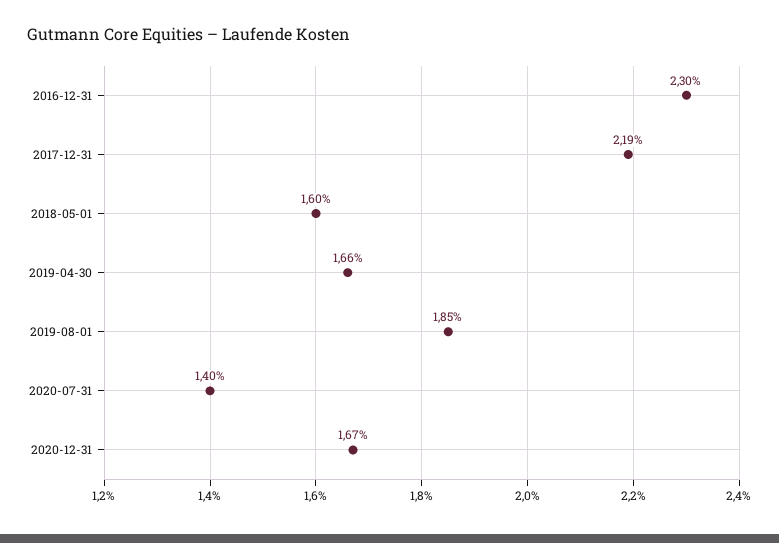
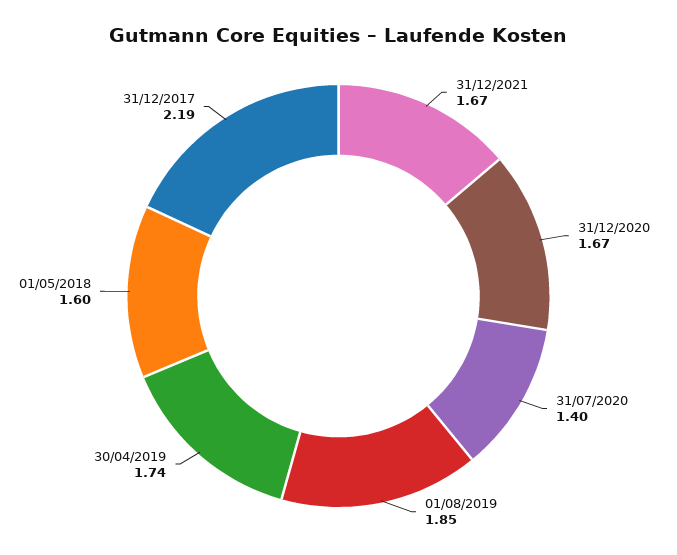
2016-12-31: 2.3 -> none
2019-04-30: 1.66 -> 1.74
31/12/2021: none -> 1.67

